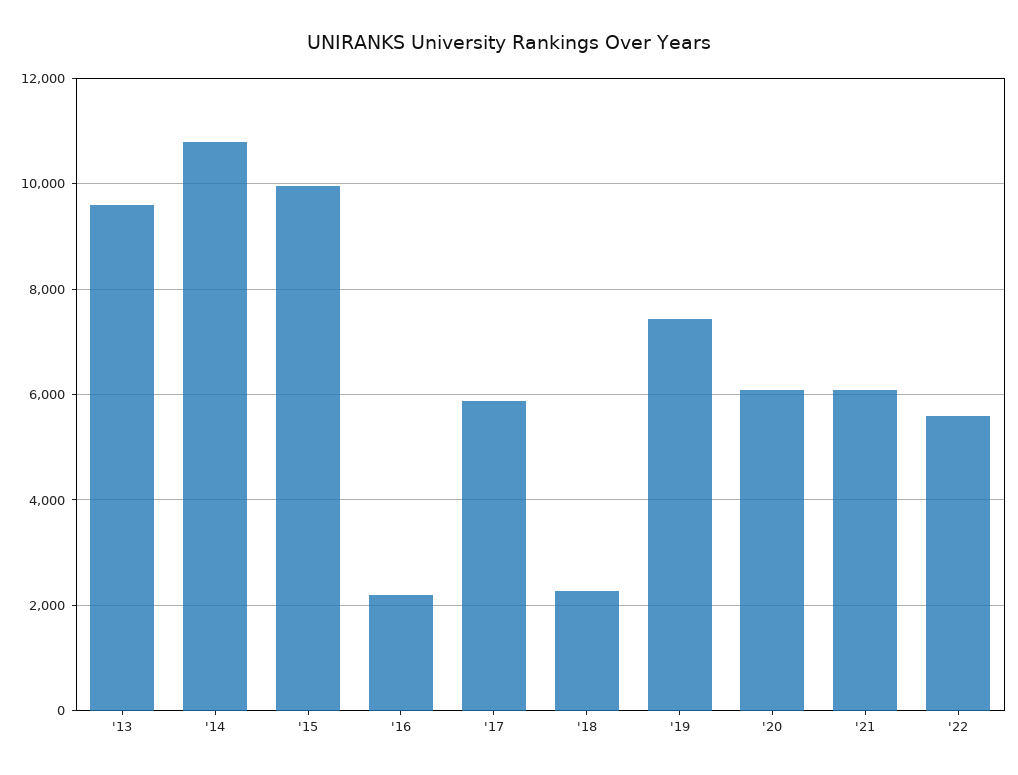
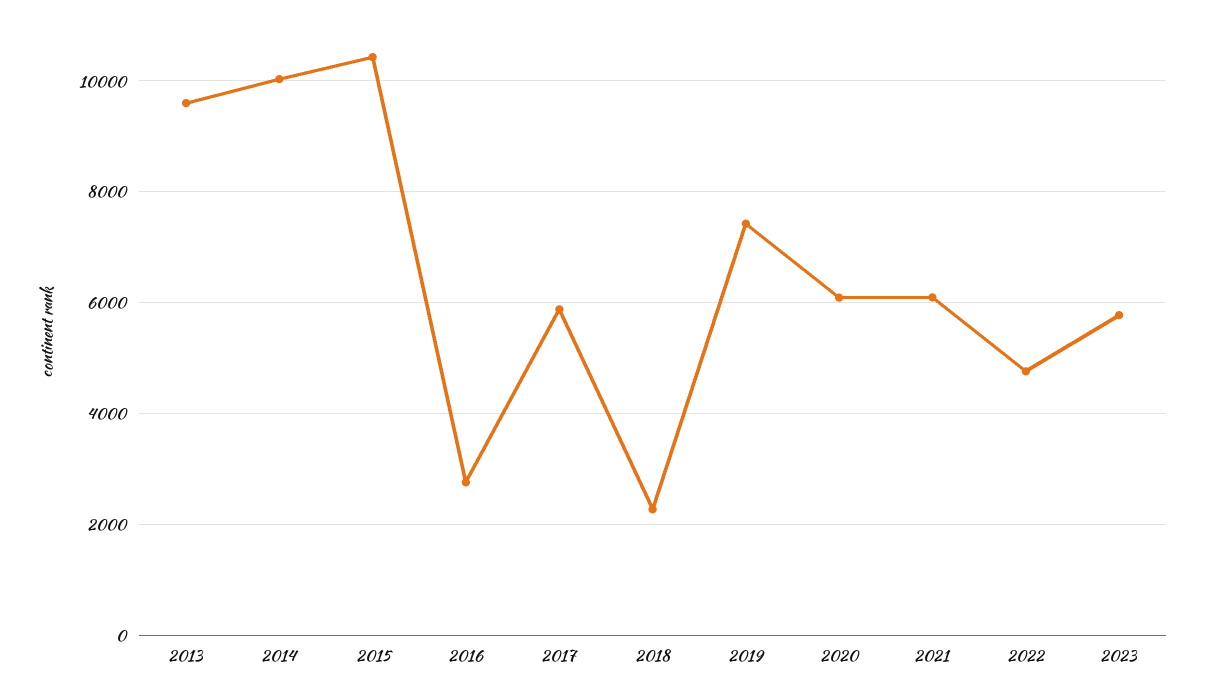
'14: 10800 -> 10000
'15: 10000 -> 10400
'16: 2200 -> 2800
'22: 5600 -> 4800
2023: none -> 5800

